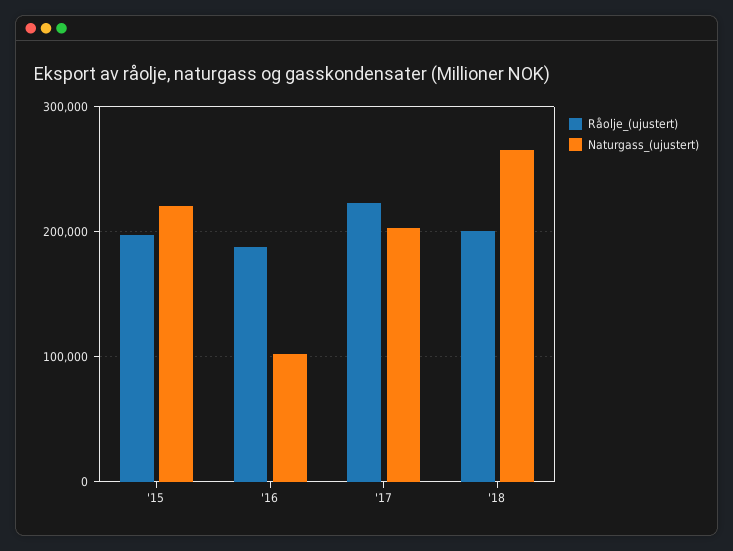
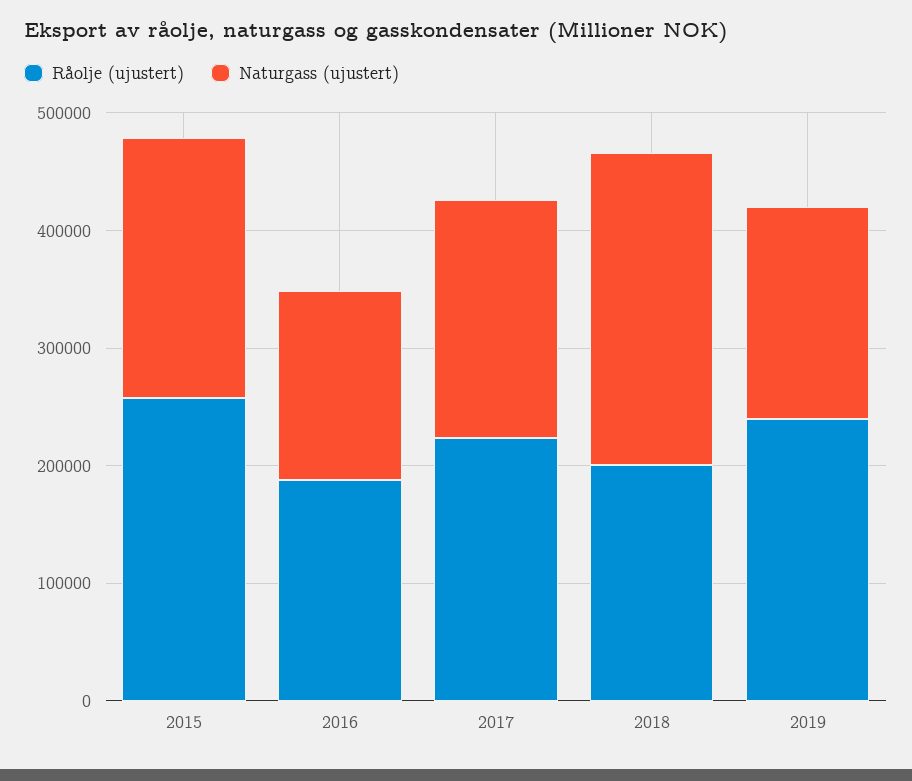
Råolje_(ujustert), '15: 200000 -> 260000
Naturgass_(ujustert), '16: 100000 -> 160000
Råolje_(ujustert), 2019: none -> 240000
Naturgass_(ujustert), 2019: none -> 180000

